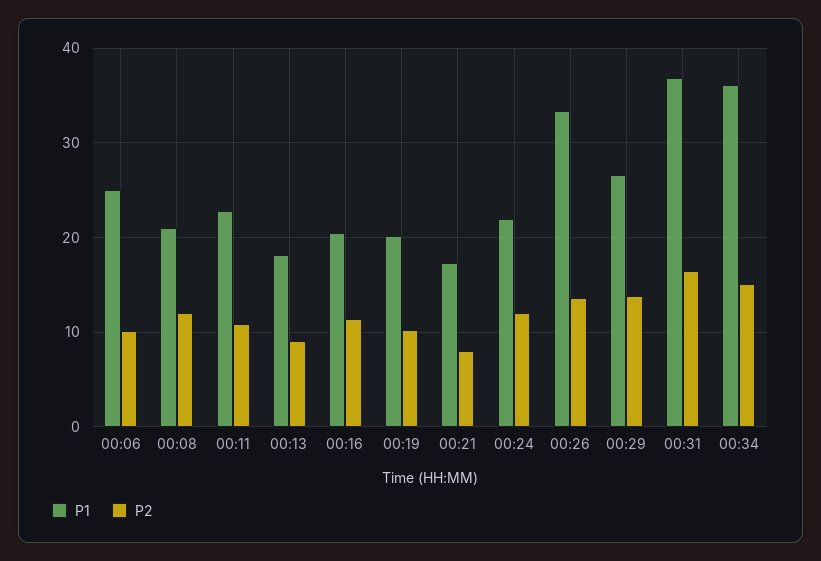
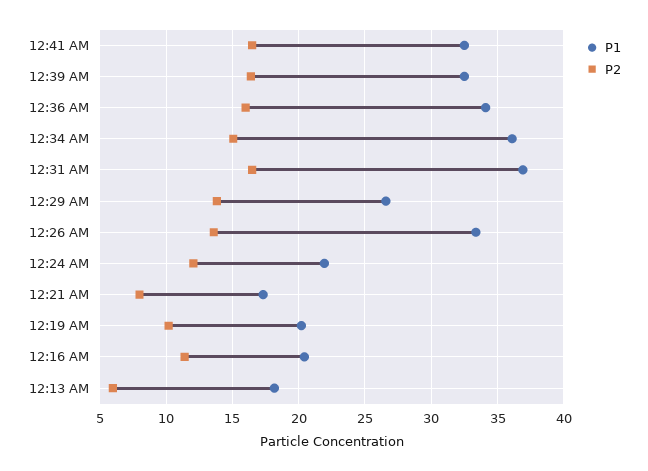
P1, 00:06: 25 -> none
P2, 00:06: 10 -> none
P1, 00:08: 21 -> none
P2, 00:08: 12 -> none
P1, 00:11: 23 -> none
P2, 00:11: 11 -> none
P2, 00:13: 9 -> 6
P1, 12:41 AM: none -> 32.5
P2, 12:41 AM: none -> 16.5
P1, 12:39 AM: none -> 32.5
P2, 12:39 AM: none -> 16.5
P1, 12:36 AM: none -> 34
P2, 12:36 AM: none -> 16

